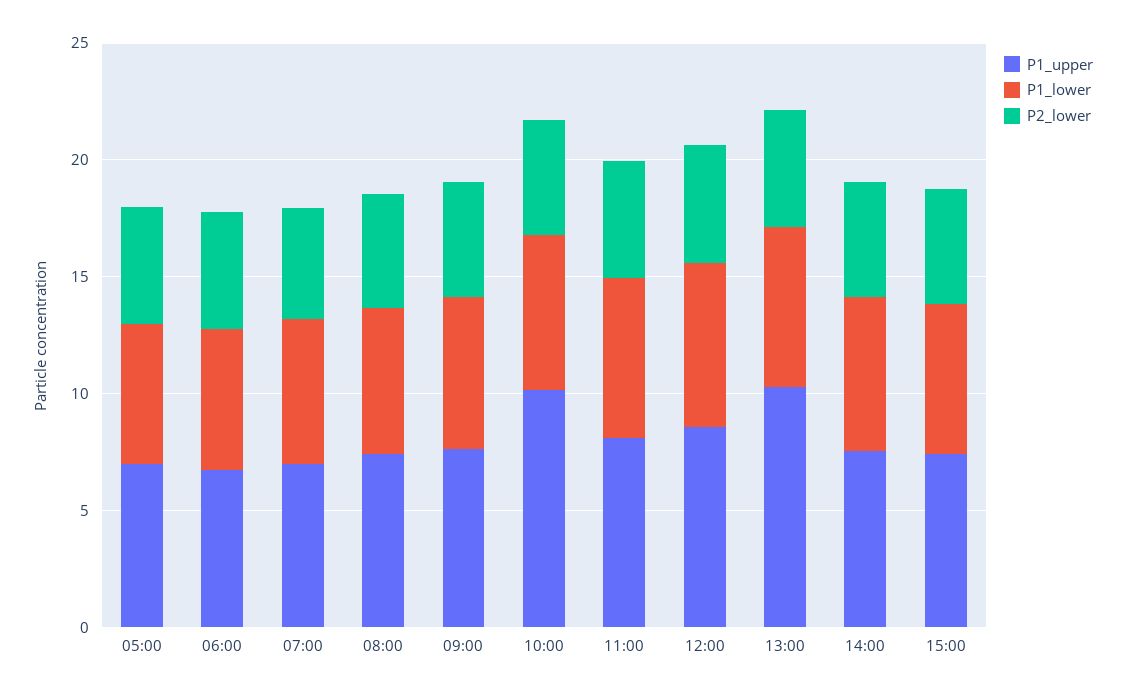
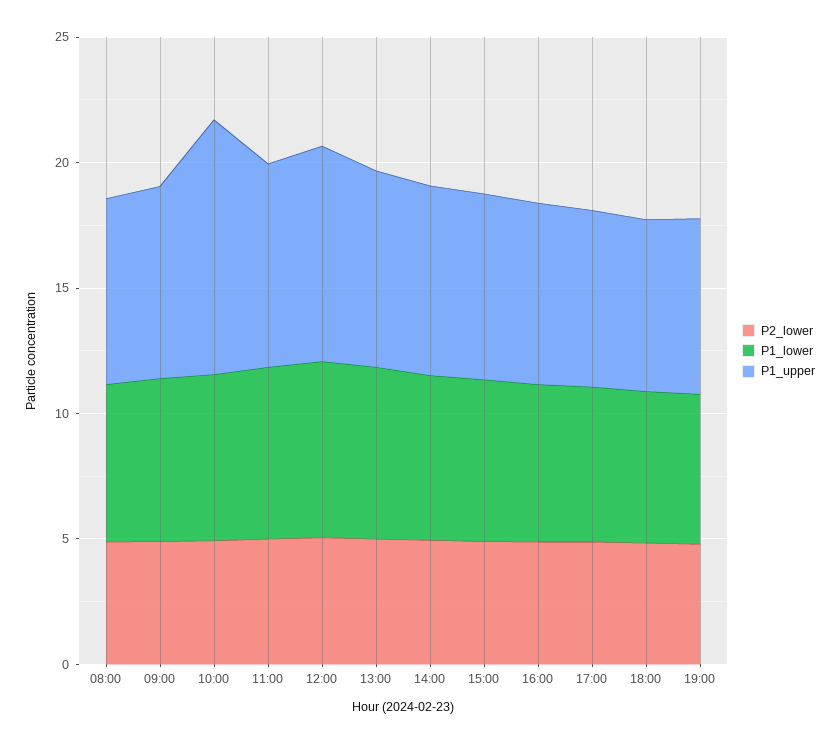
P1_upper, 05:00: 7 -> none
P1_lower, 05:00: 6 -> none
P2_lower, 05:00: 5 -> none
P1_upper, 06:00: 7 -> none
P1_lower, 06:00: 6 -> none
P2_lower, 06:00: 5 -> none
P1_upper, 07:00: 7 -> none
P1_lower, 07:00: 6 -> none
P2_lower, 07:00: 5 -> none
P1_upper, 13:00: 10 -> 8
P2_lower, 16:00: none -> 5
P1_lower, 16:00: none -> 6
P1_upper, 16:00: none -> 7
P2_lower, 17:00: none -> 5
P1_lower, 17:00: none -> 6
P1_upper, 17:00: none -> 7
P2_lower, 18:00: none -> 5
P1_lower, 18:00: none -> 6
P1_upper, 18:00: none -> 7
P2_lower, 19:00: none -> 5
P1_lower, 19:00: none -> 6
P1_upper, 19:00: none -> 7

